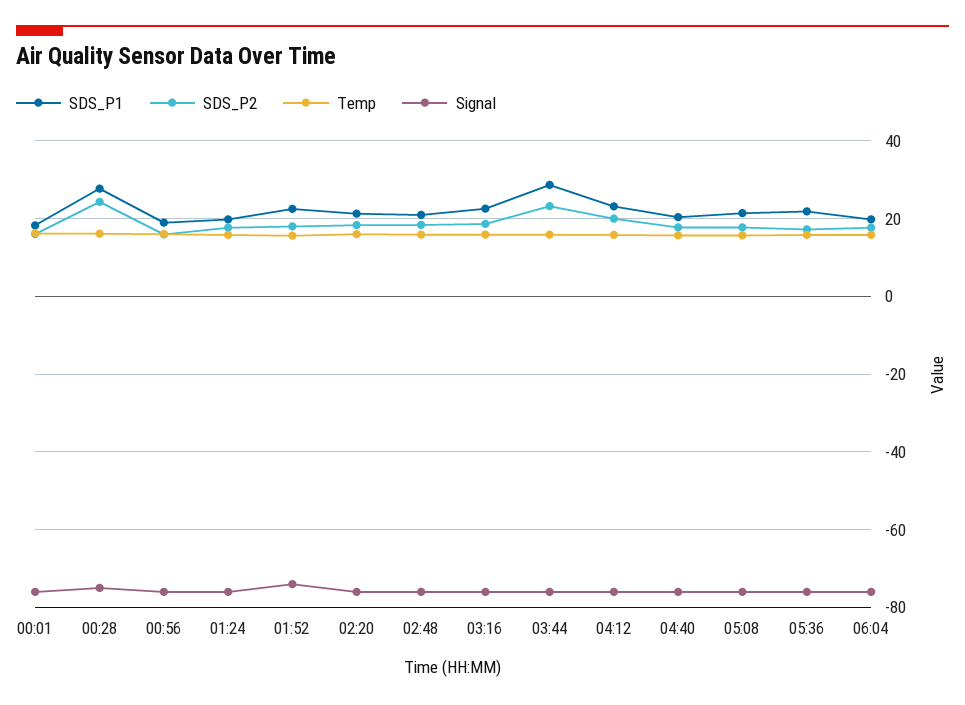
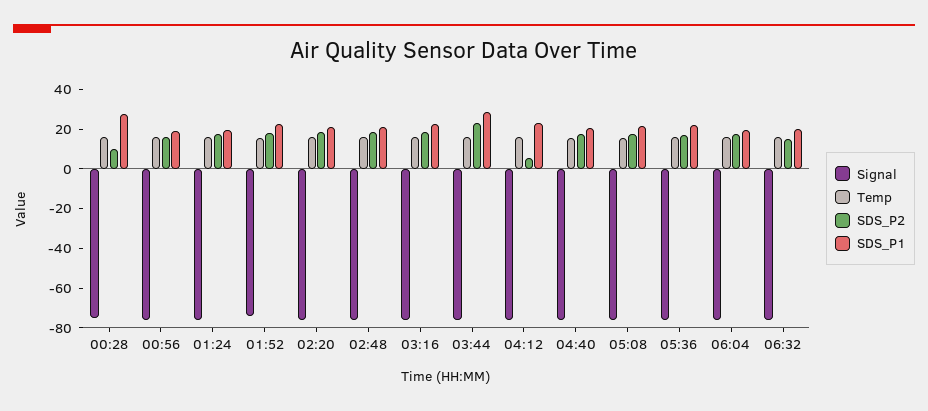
SDS_P1, 00:01: 18 -> none
SDS_P2, 00:01: 16 -> none
Temp, 00:01: 16 -> none
Signal, 00:01: -76 -> none
SDS_P2, 00:28: 24 -> 10
SDS_P2, 04:12: 20 -> 5
Signal, 06:32: none -> -75
Temp, 06:32: none -> 15
SDS_P2, 06:32: none -> 15
SDS_P1, 06:32: none -> 20

